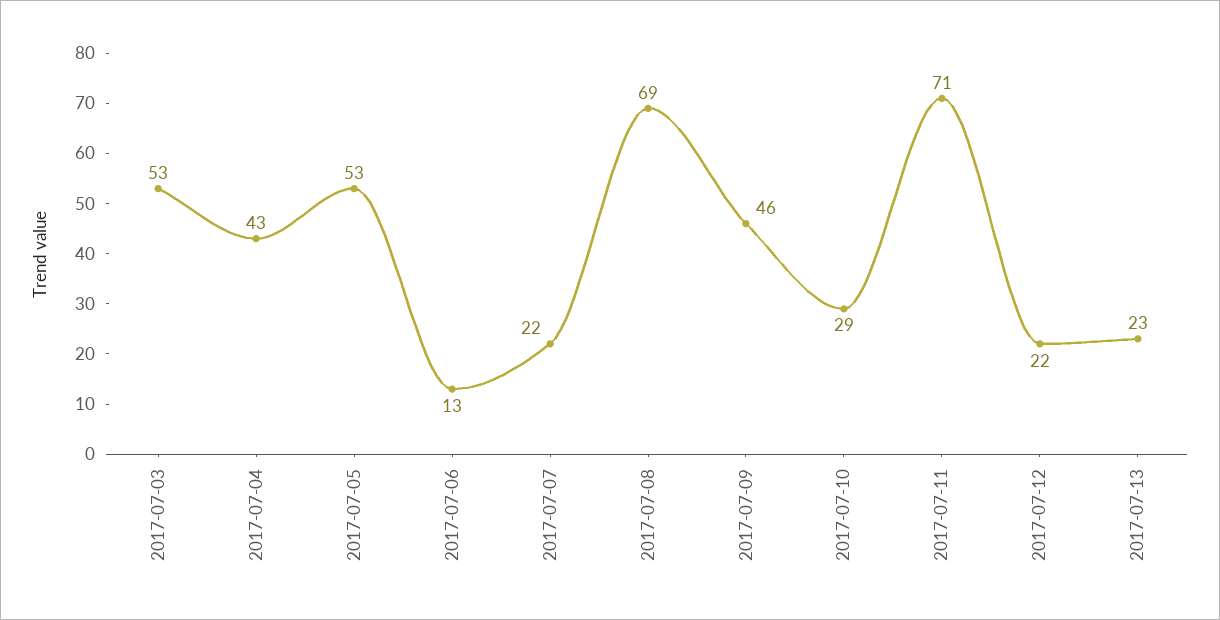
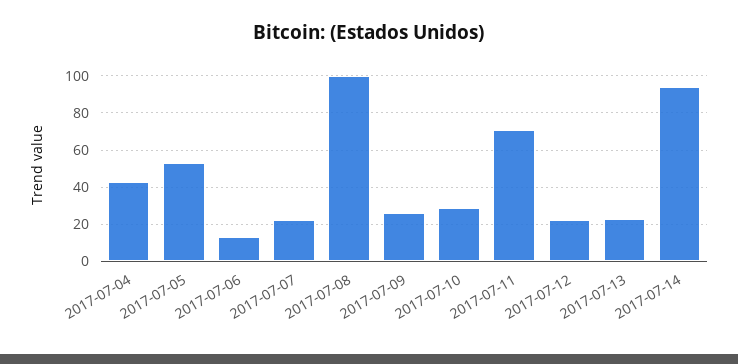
2017-07-03: 53 -> none
2017-07-08: 69 -> 100
2017-07-09: 46 -> 25
2017-07-14: none -> 95

